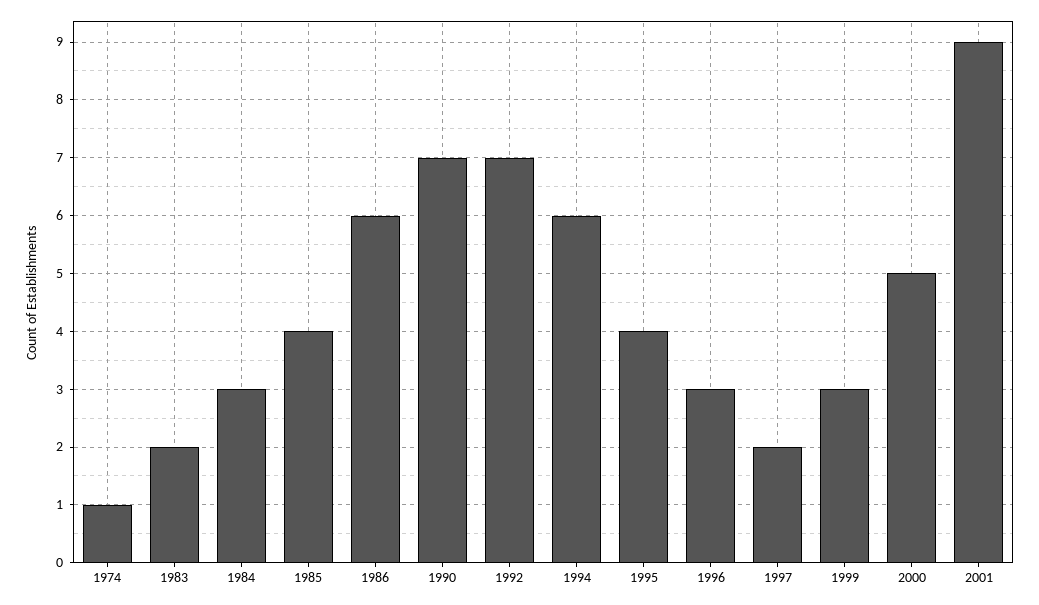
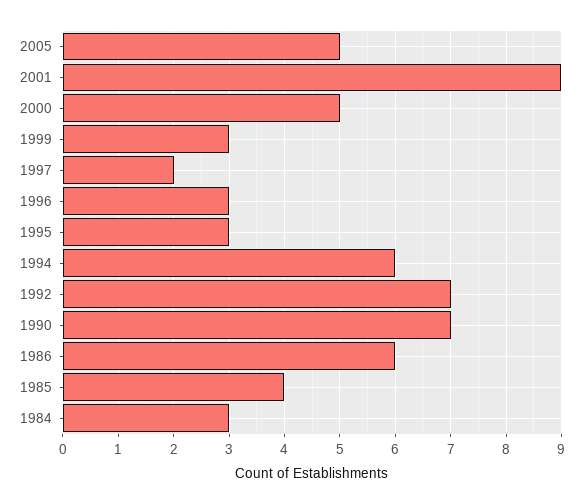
1974: 1 -> none
1983: 2 -> none
1995: 4 -> 3
2005: none -> 5

